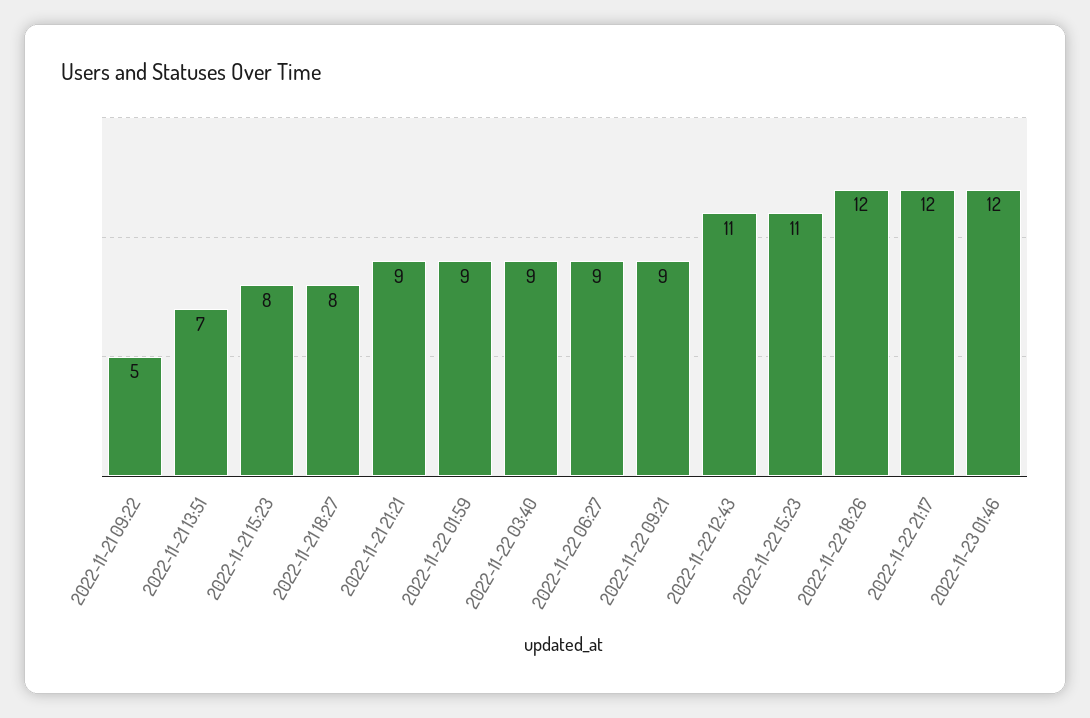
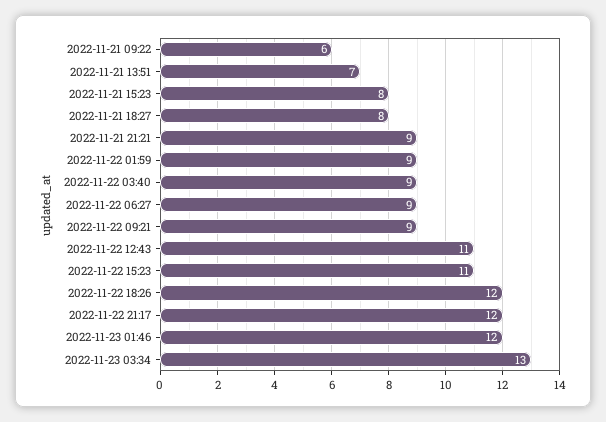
2022-11-21 09:22: 5 -> 6
2022-11-23 03:34: none -> 13

